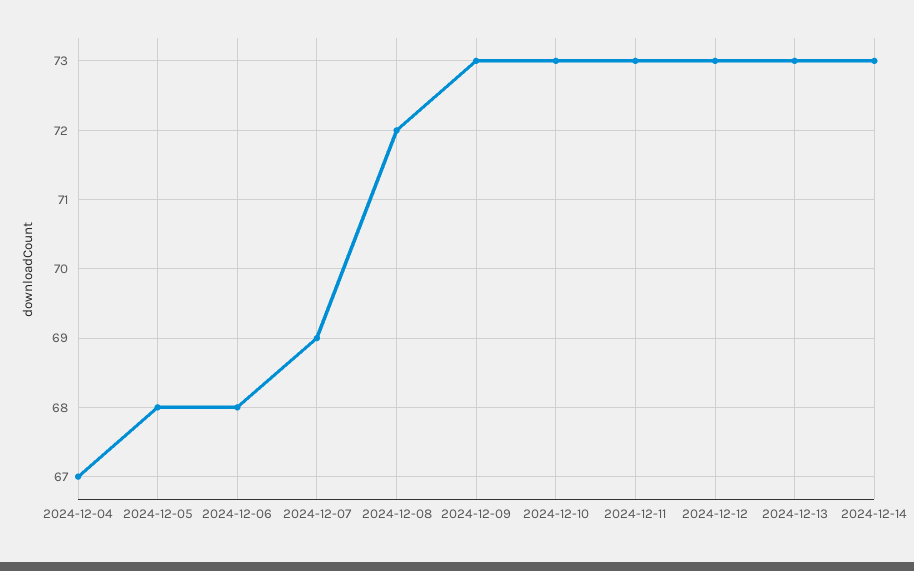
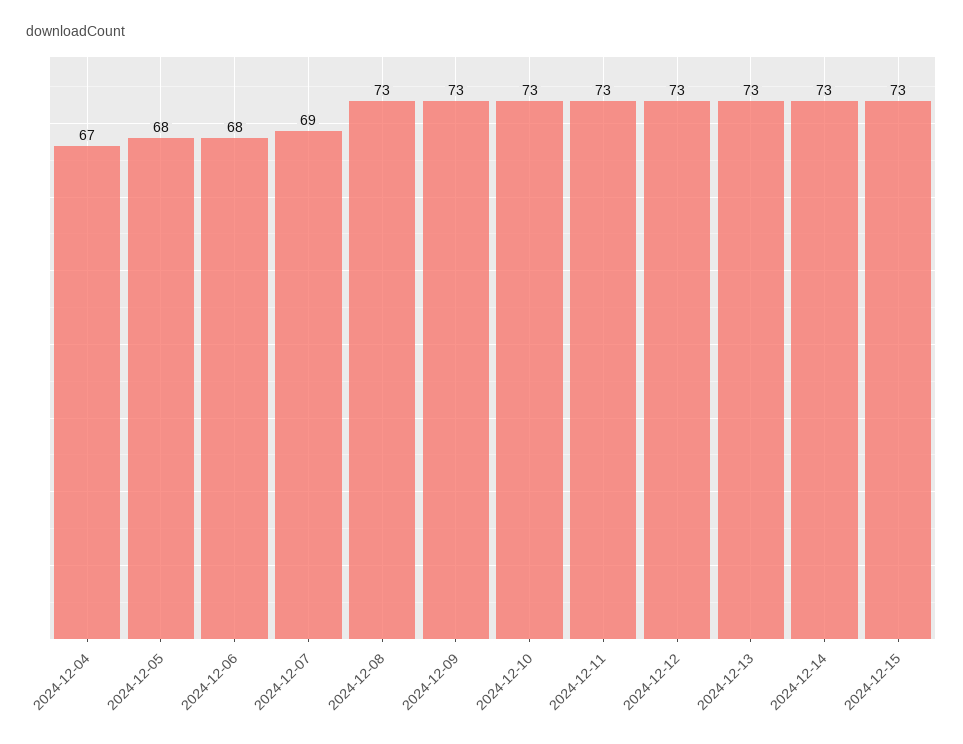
2024-12-08: 72 -> 73
2024-12-15: none -> 73

